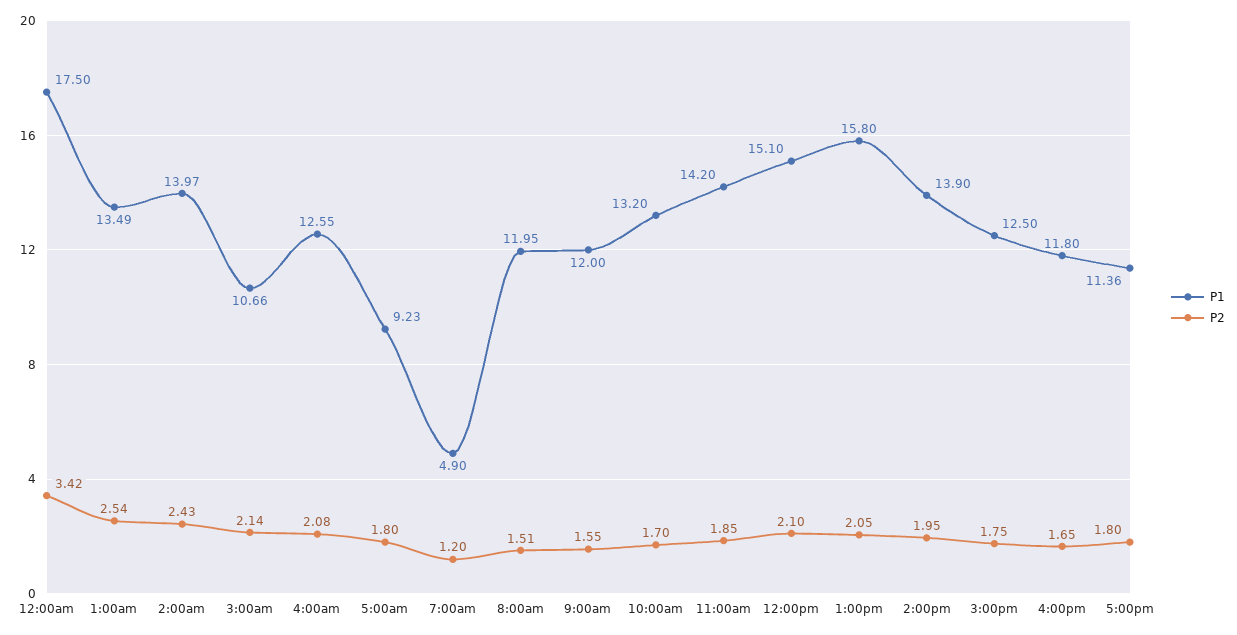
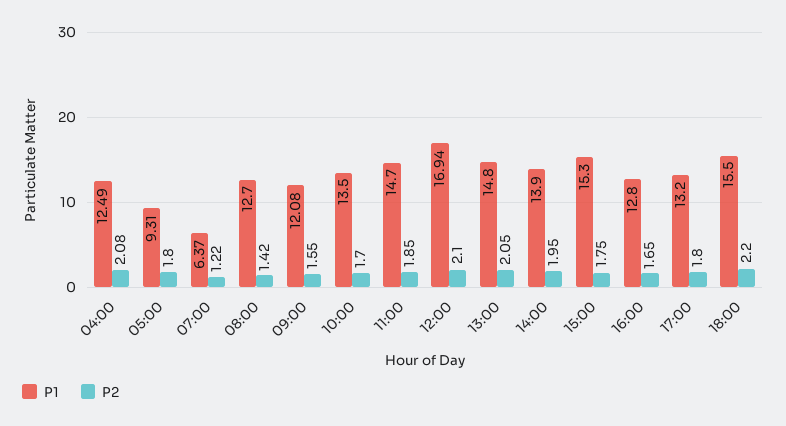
P1, 12:00am: 17.5 -> none
P2, 12:00am: 3.42 -> none
P1, 1:00am: 13.49 -> none
P2, 1:00am: 2.54 -> none
P1, 2:00am: 13.97 -> none
P2, 2:00am: 2.43 -> none
P1, 3:00am: 10.66 -> none
P2, 3:00am: 2.14 -> none
P1, 4:00am: 12.55 -> 12.49
P1, 5:00am: 9.23 -> 9.31
P1, 7:00am: 4.9 -> 6.37
P2, 7:00am: 1.2 -> 1.22
P1, 8:00am: 11.95 -> 12.7
P2, 8:00am: 1.51 -> 1.42
P1, 9:00am: 12 -> 12.08
P1, 10:00am: 13.2 -> 13.5
P1, 11:00am: 14.2 -> 14.7
P1, 12:00pm: 15.1 -> 16.94
P1, 1:00pm: 15.8 -> 14.8
P1, 3:00pm: 12.5 -> 15.3
P1, 4:00pm: 11.8 -> 12.8
P1, 5:00pm: 11.36 -> 13.2
P1, 18:00: none -> 15.5
P2, 18:00: none -> 2.2

